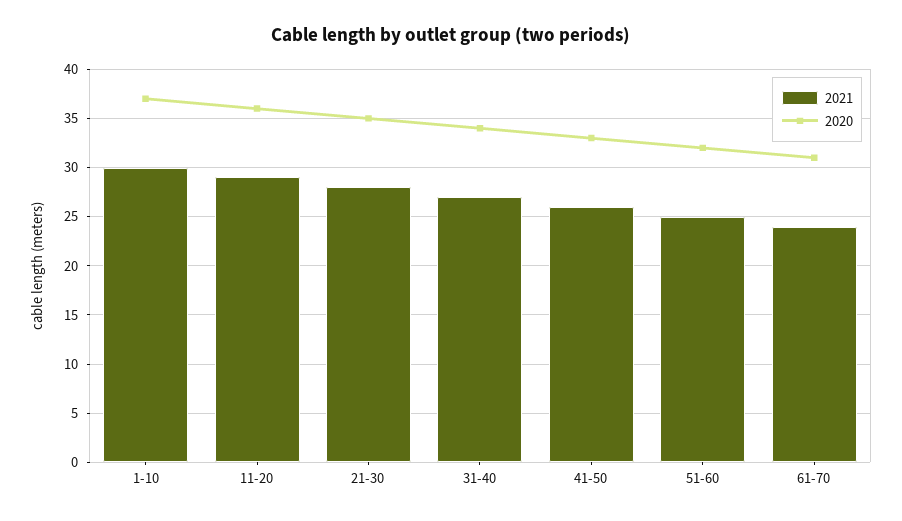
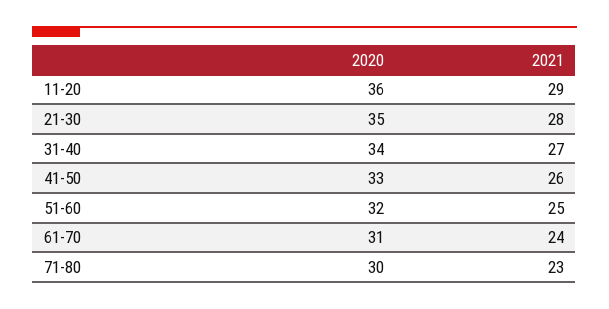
2021, 1-10: 30 -> none
2020, 1-10: 37 -> none
2020, 71-80: none -> 30
2021, 71-80: none -> 23

